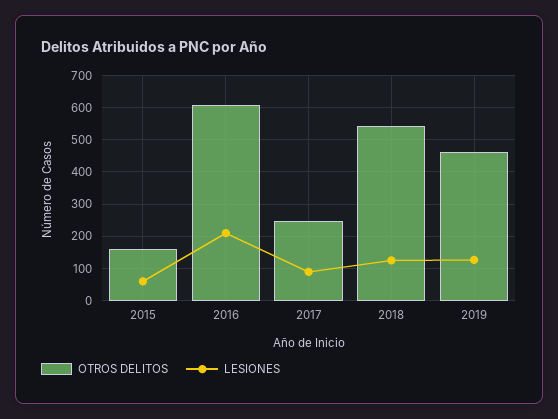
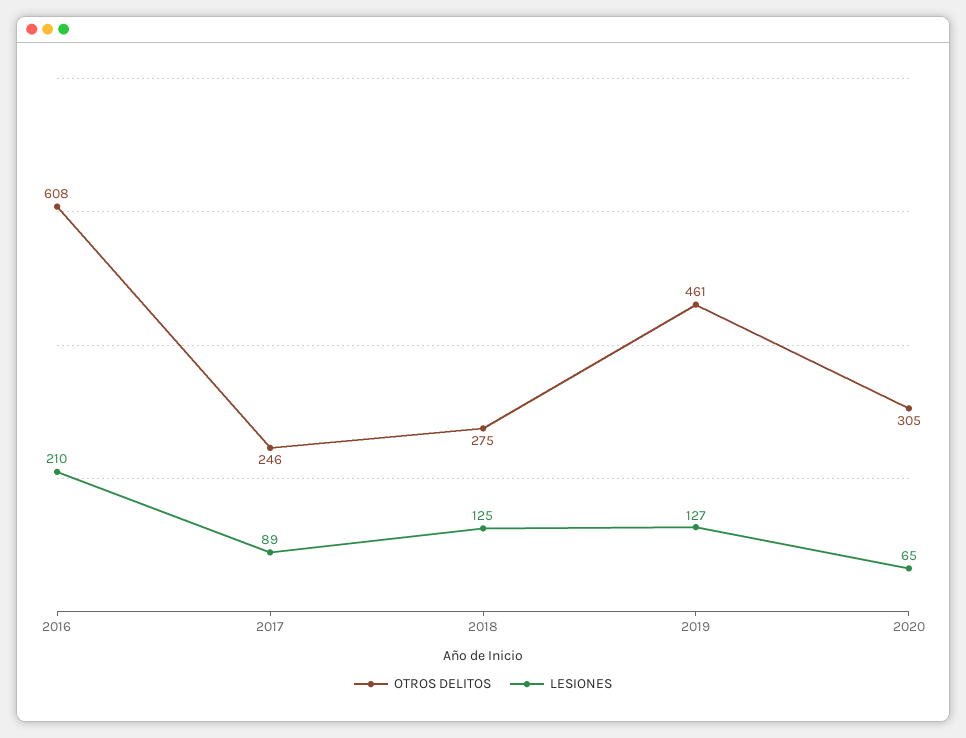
OTROS DELITOS, 2015: 160 -> none
LESIONES, 2015: 60 -> none
OTROS DELITOS, 2018: 540 -> 275
OTROS DELITOS, 2020: none -> 305
LESIONES, 2020: none -> 65

